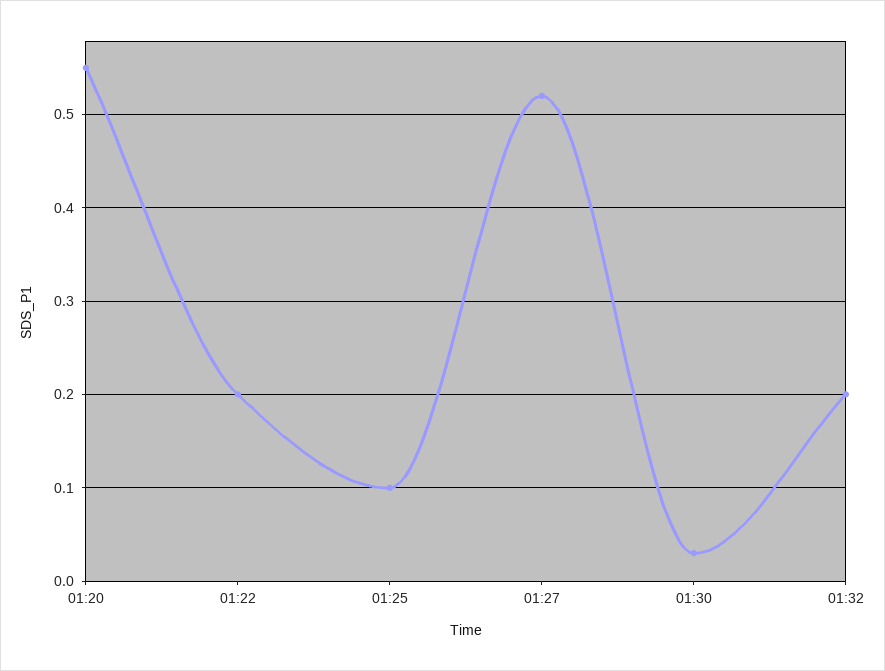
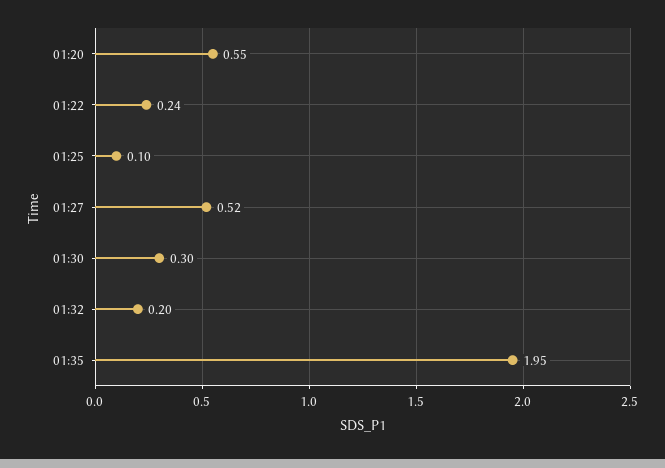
01:22: 0.2 -> 0.24
01:30: 0.03 -> 0.3
01:35: none -> 1.95

